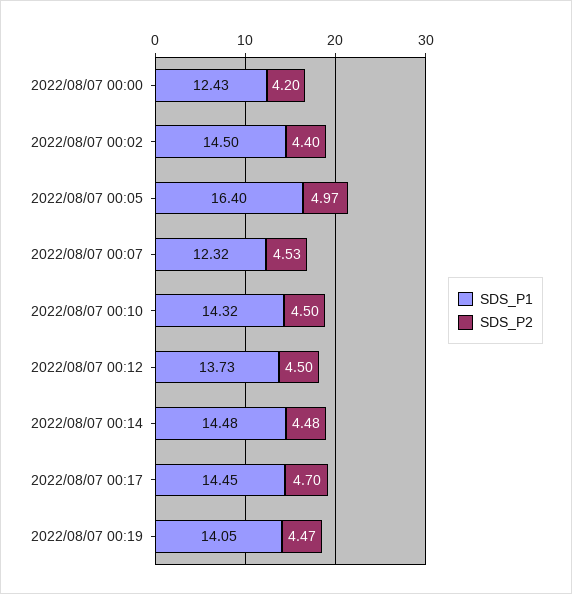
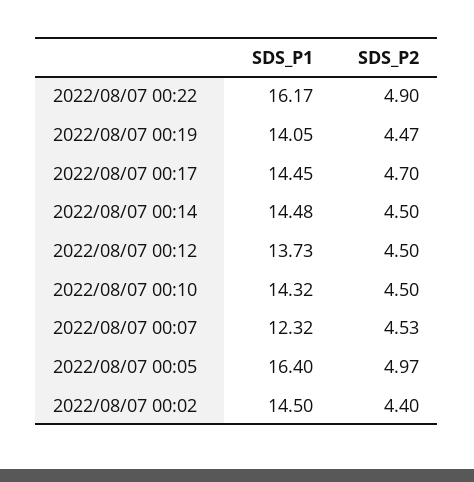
SDS_P1, 2022/08/07 00:00: 12.43 -> none
SDS_P2, 2022/08/07 00:00: 4.2 -> none
SDS_P2, 2022/08/07 00:14: 4.48 -> 4.5
SDS_P1, 2022/08/07 00:22: none -> 16.17
SDS_P2, 2022/08/07 00:22: none -> 4.9

